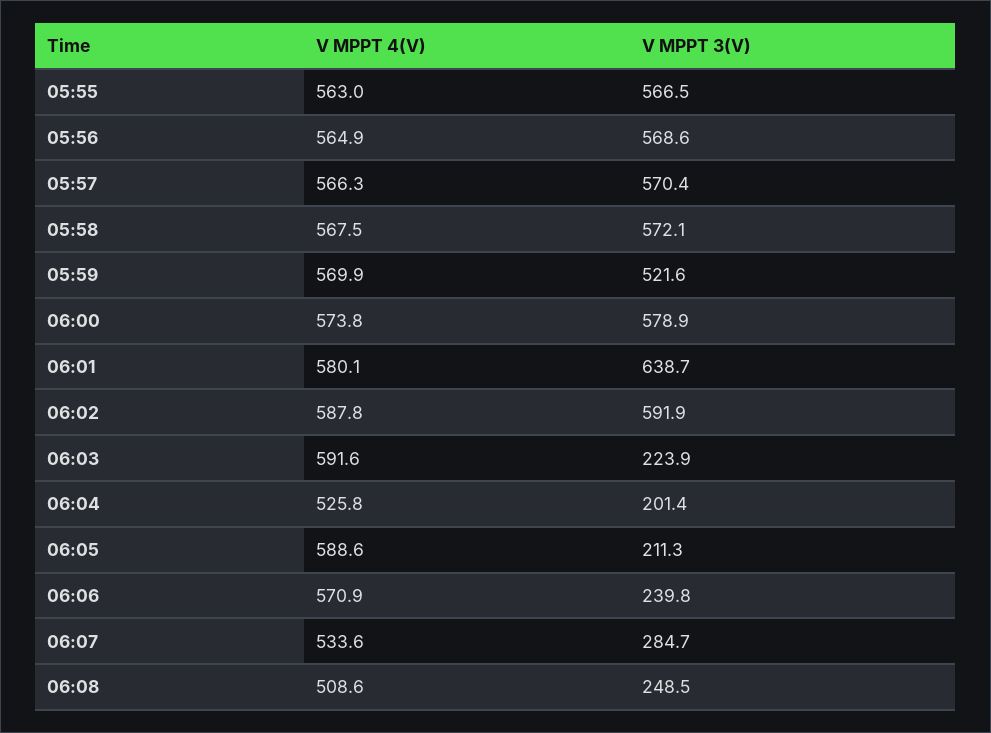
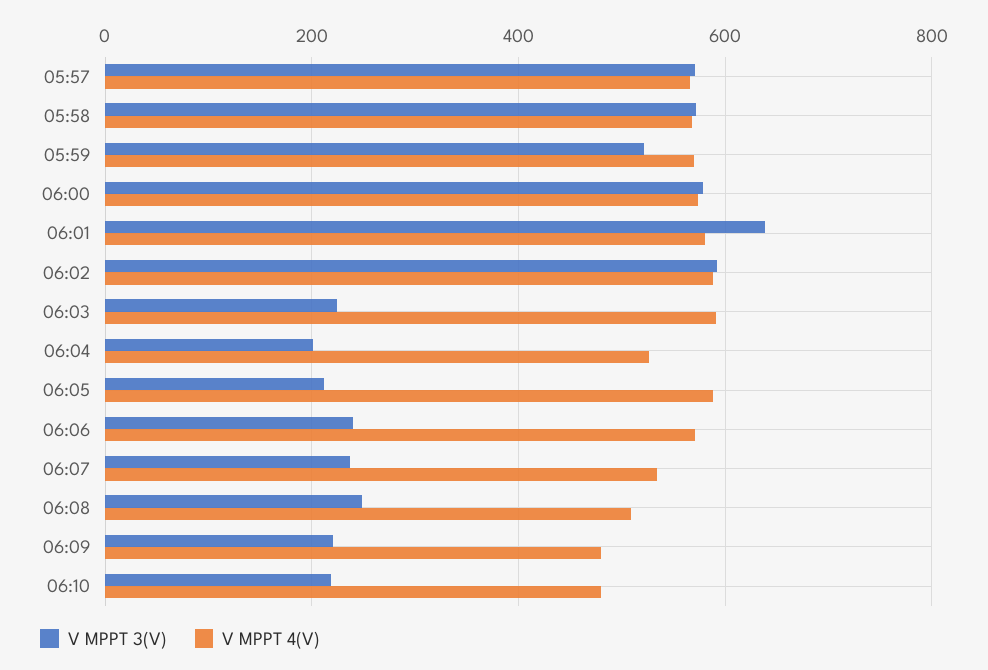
V MPPT 4(V), 05:55: 563 -> none
V MPPT 3(V), 05:55: 566.5 -> none
V MPPT 4(V), 05:56: 564.9 -> none
V MPPT 3(V), 05:56: 568.6 -> none
V MPPT 3(V), 06:07: 284.7 -> 240
V MPPT 3(V), 06:09: none -> 220
V MPPT 4(V), 06:09: none -> 480
V MPPT 3(V), 06:10: none -> 220
V MPPT 4(V), 06:10: none -> 480

